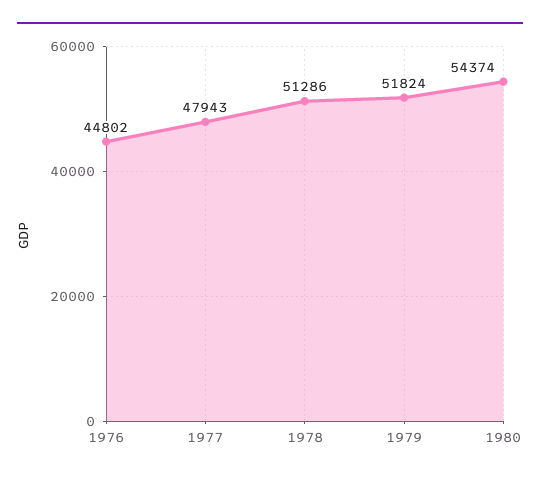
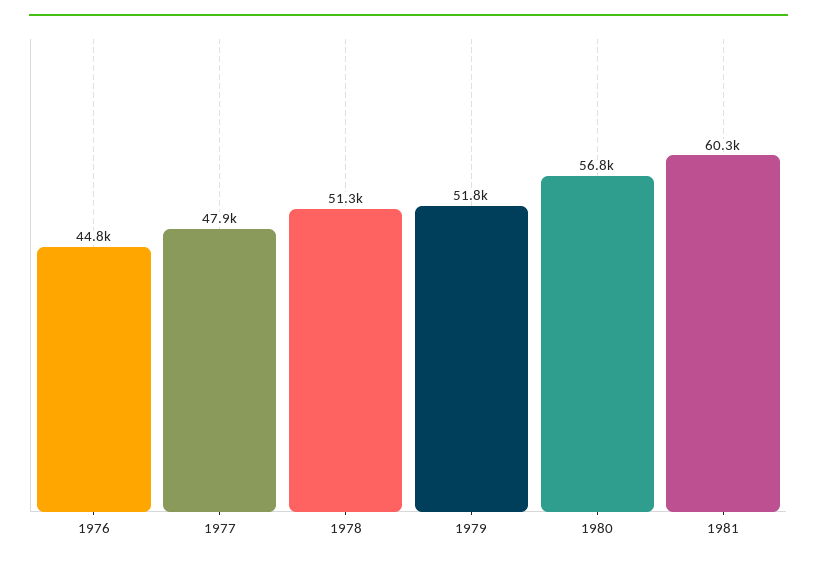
1980: 54374 -> 56800
1981: none -> 60300

